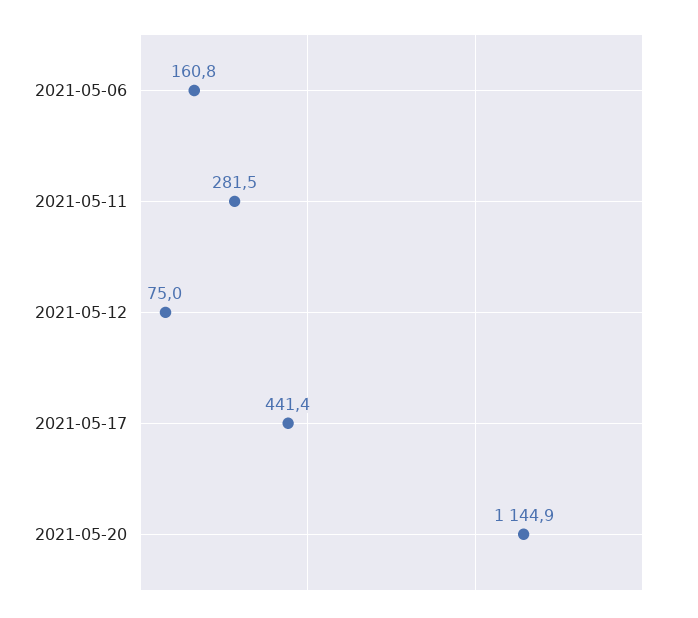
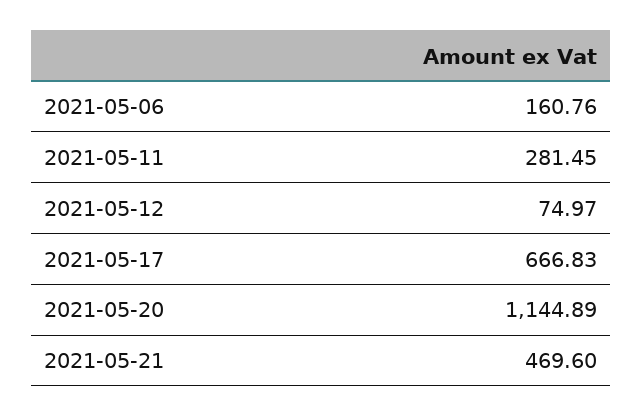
2021-05-17: 441.4 -> 666.83
2021-05-21: none -> 469.6

